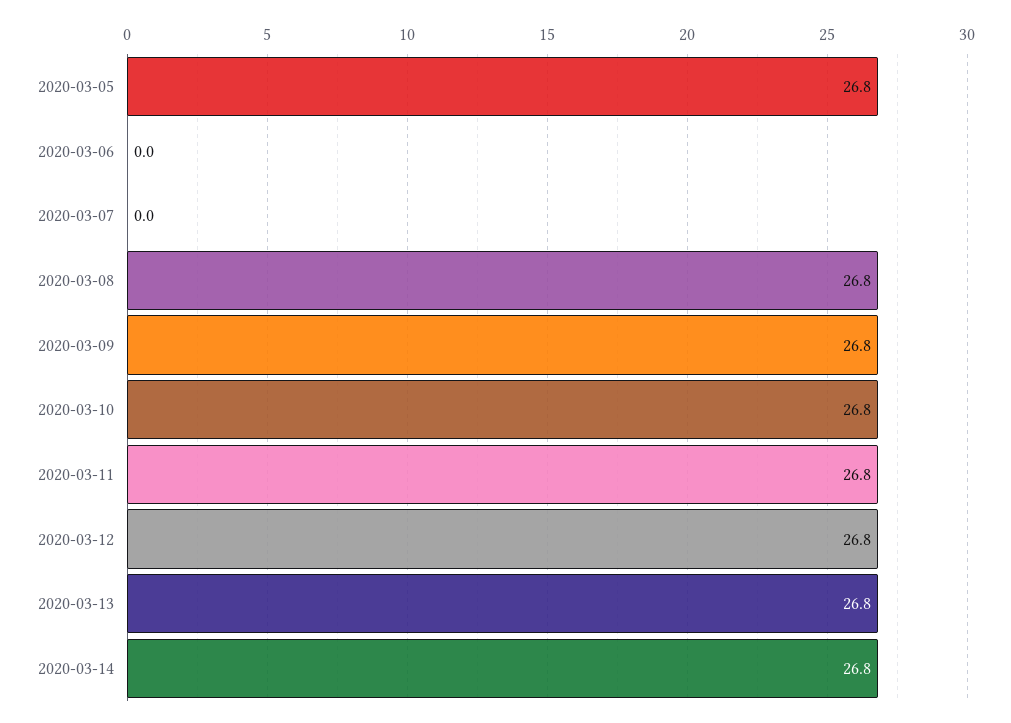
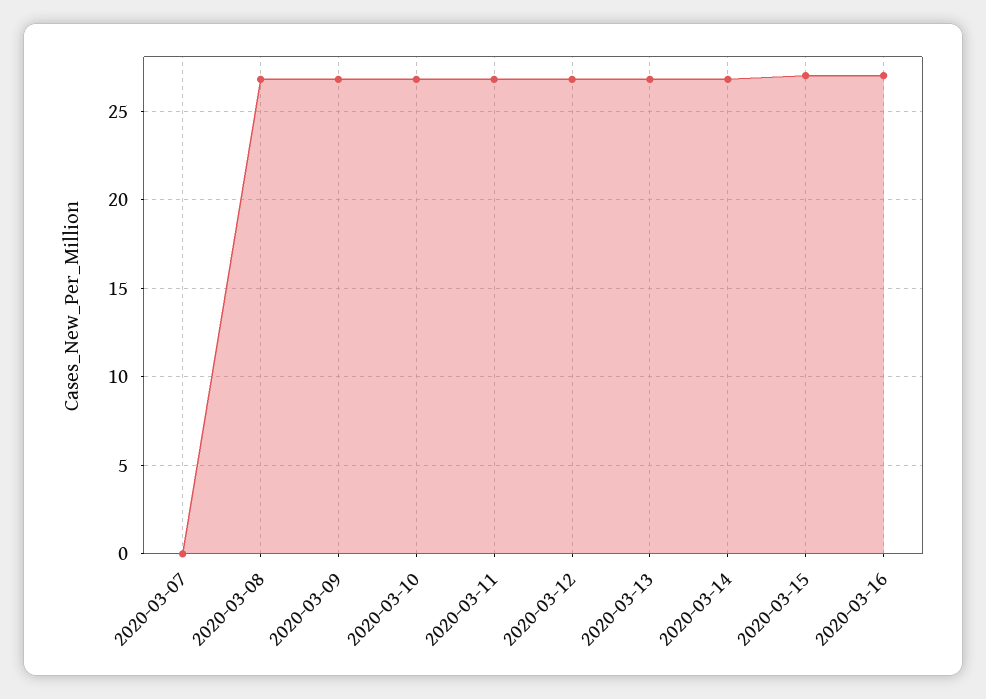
2020-03-05: 26.8 -> none
2020-03-06: 0 -> none
2020-03-15: none -> 27
2020-03-16: none -> 27

